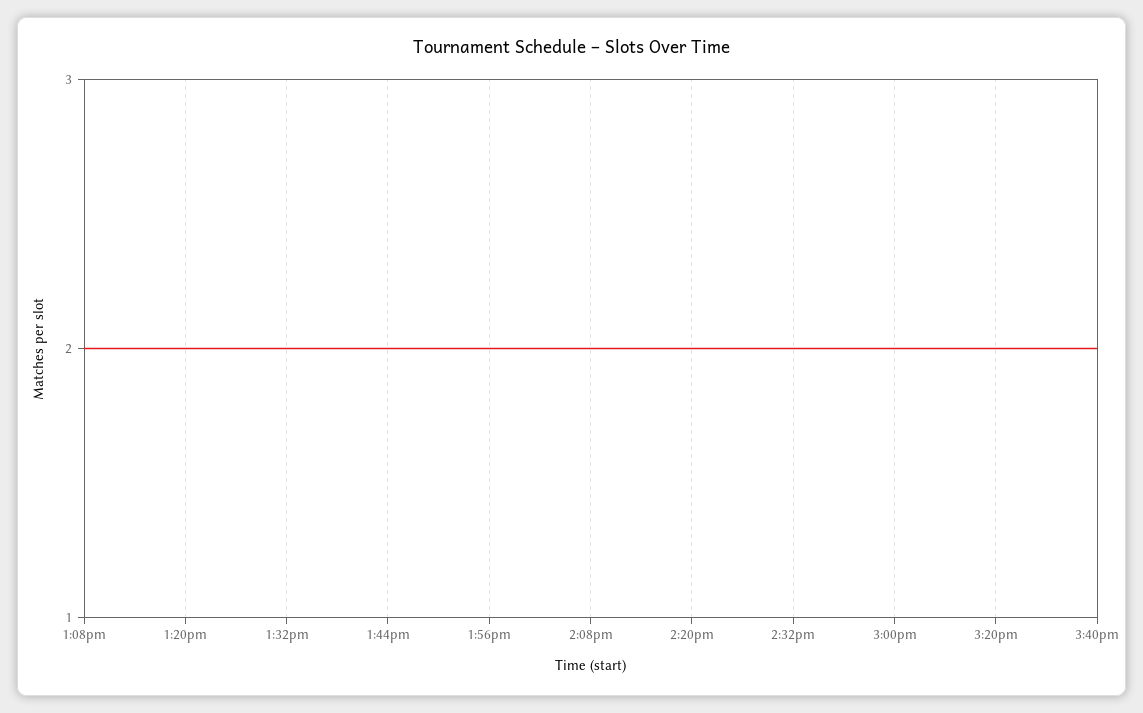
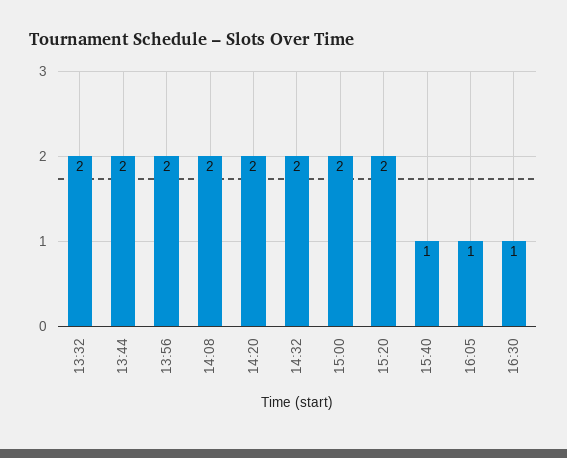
1:08pm: 2 -> none
1:20pm: 2 -> none
3:40pm: 2 -> 1
16:05: none -> 1
16:30: none -> 1

